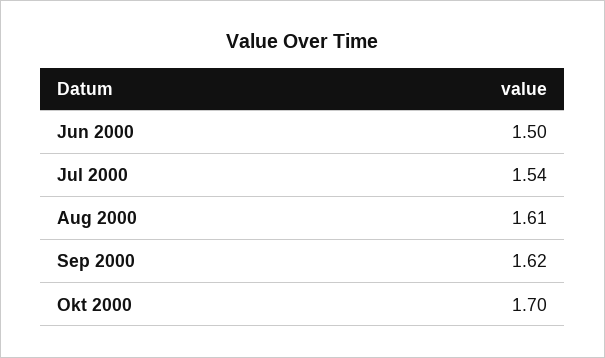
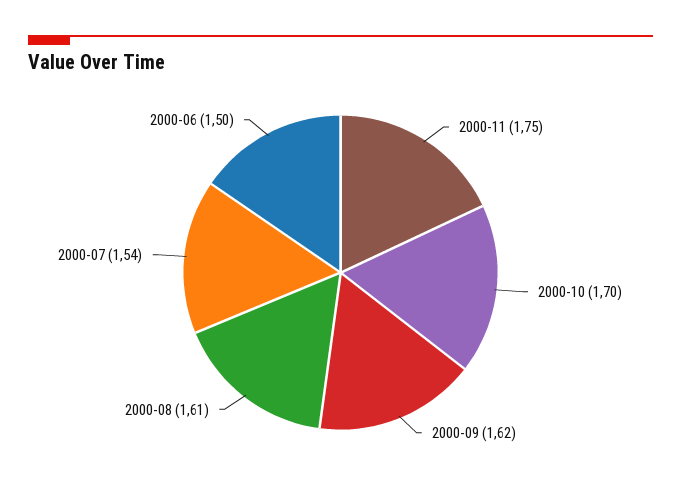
2000-11: none -> 1.75

